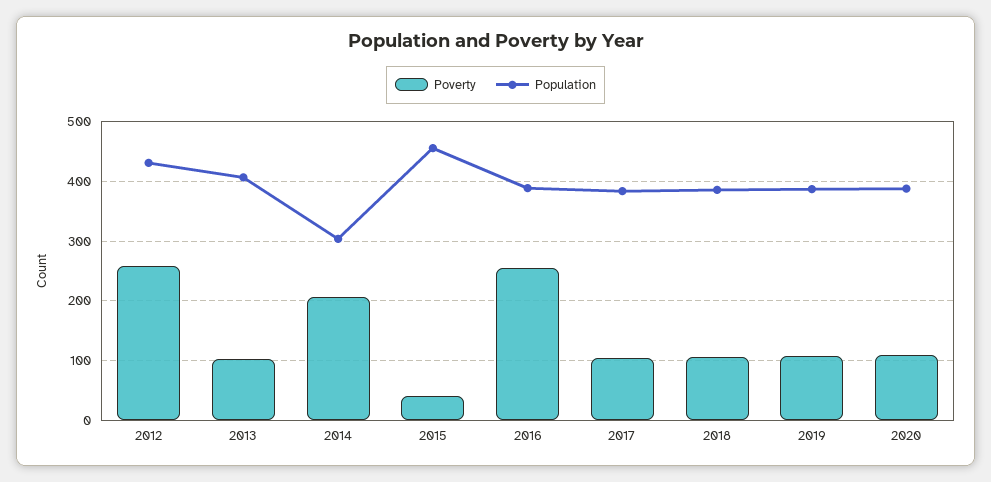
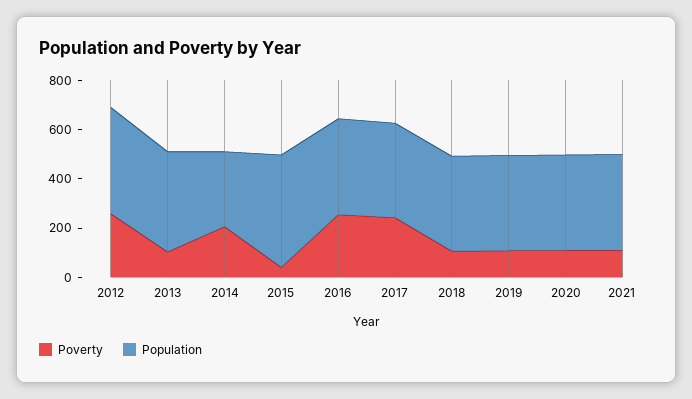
Poverty, 2017: 100 -> 250
Poverty, 2021: none -> 100
Population, 2021: none -> 400

